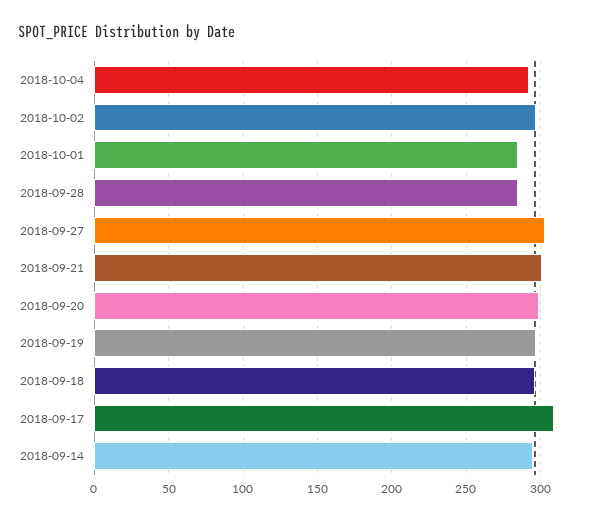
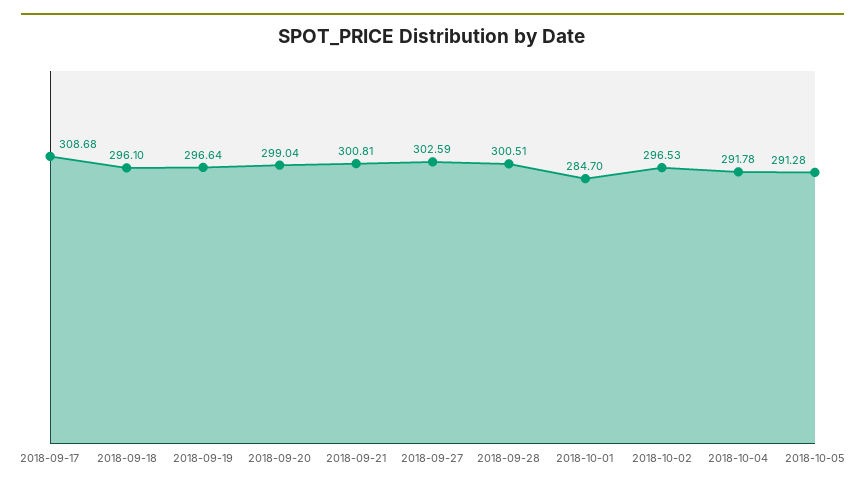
2018-09-28: 285 -> 300.51
2018-09-14: 295 -> none
2018-10-05: none -> 291.28

